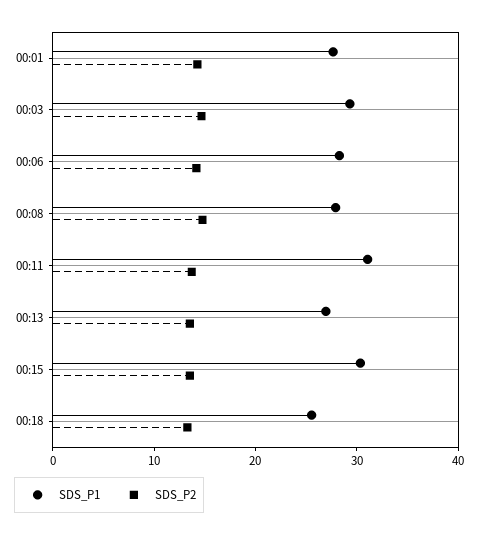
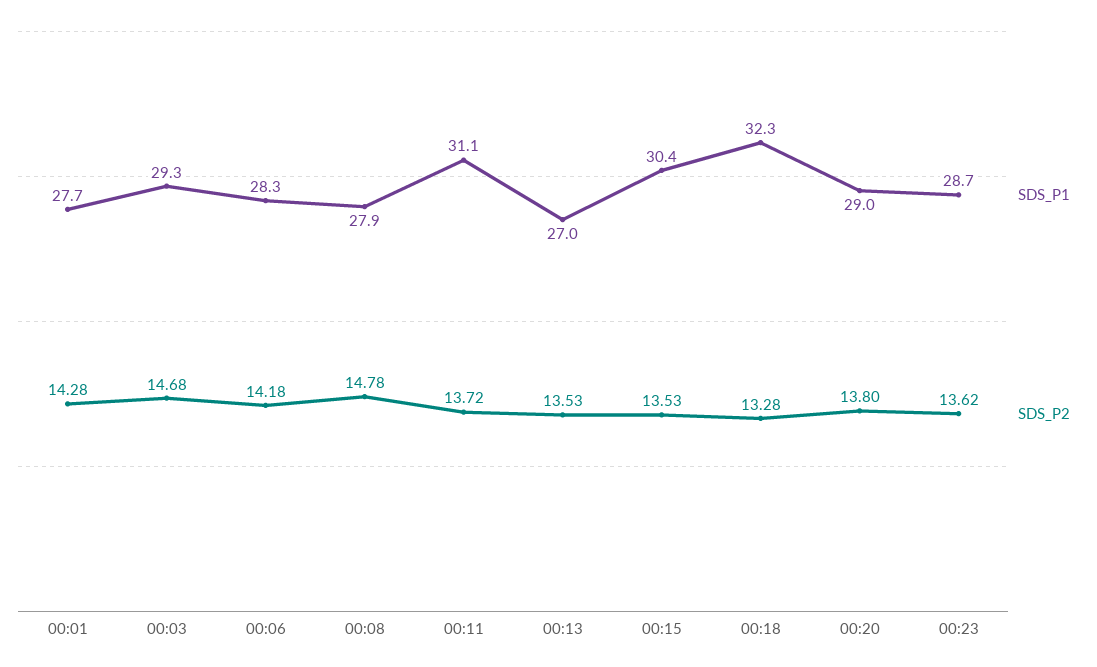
SDS_P1, 00:18: 26 -> 32.3
SDS_P1, 00:20: none -> 29
SDS_P2, 00:20: none -> 13.8
SDS_P1, 00:23: none -> 28.7
SDS_P2, 00:23: none -> 13.62

